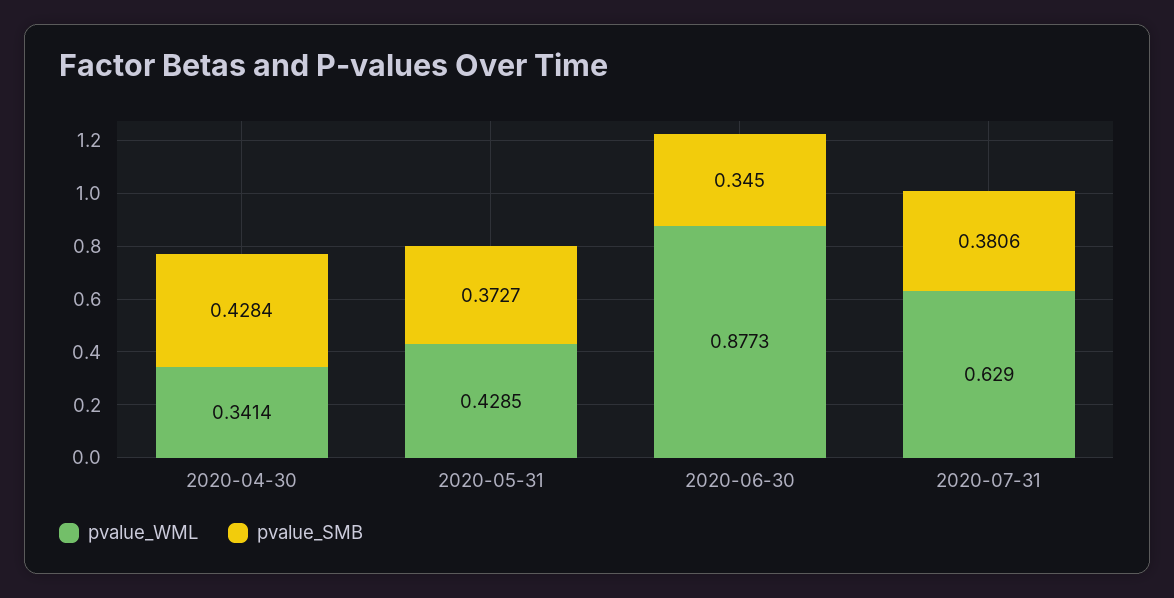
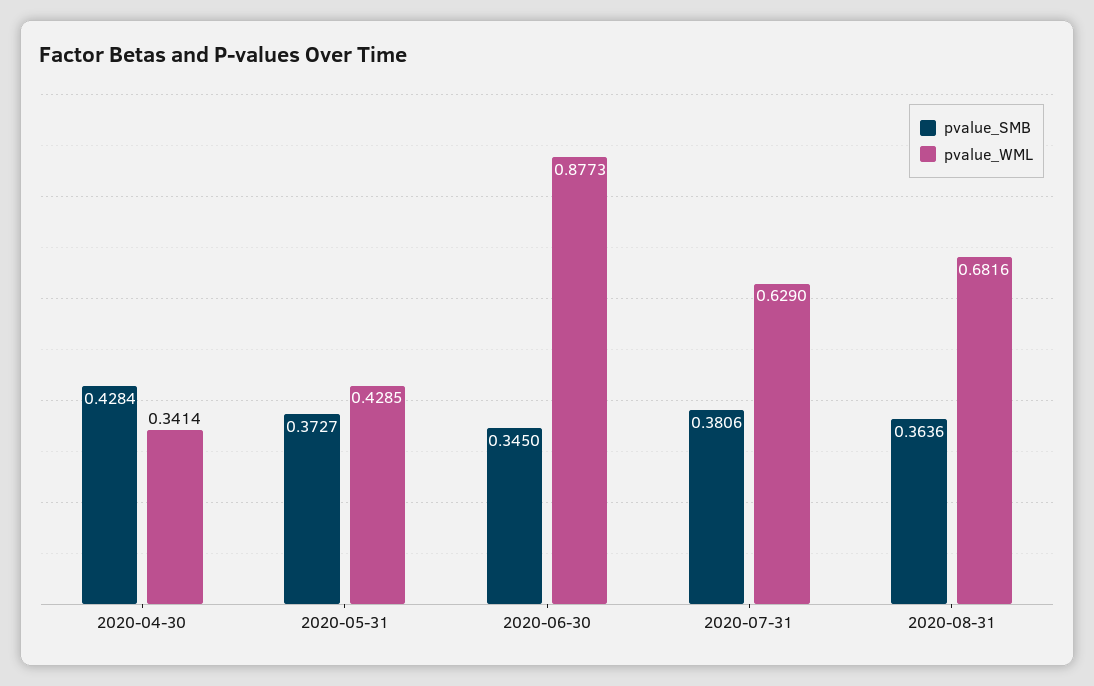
pvalue_SMB, 2020-08-31: none -> 0.3636
pvalue_WML, 2020-08-31: none -> 0.6816

